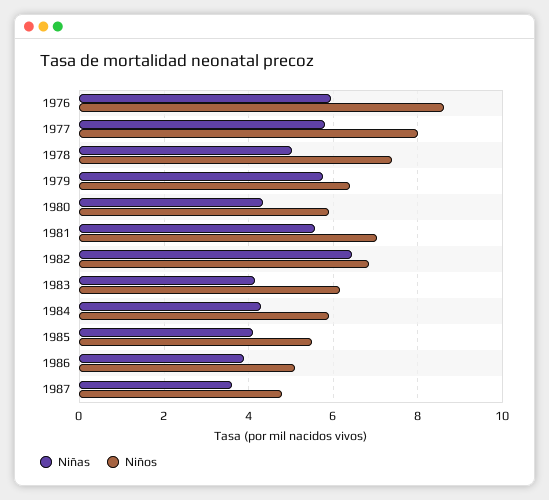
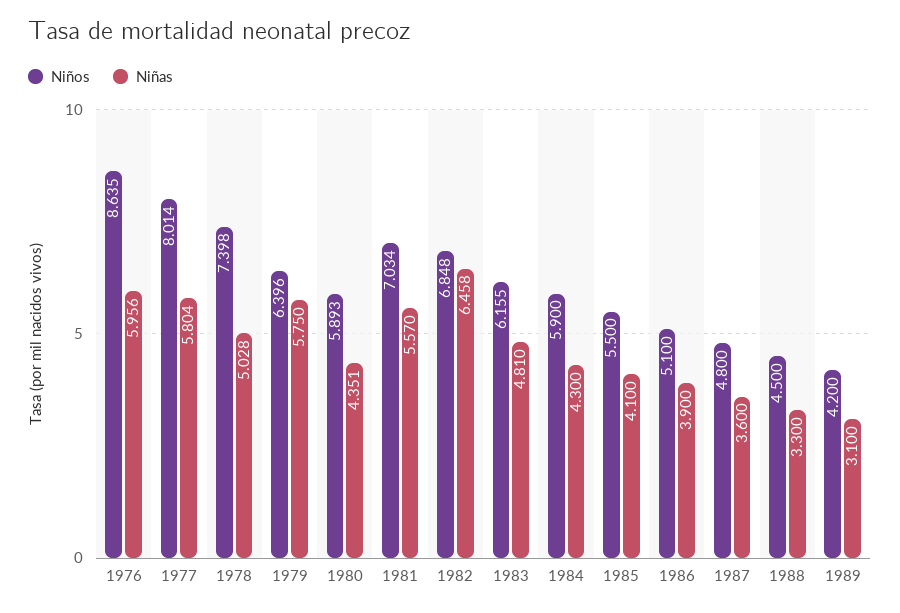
Niñas, 1983: 4.2 -> 4.81
Niños, 1988: none -> 4.5
Niñas, 1988: none -> 3.3
Niños, 1989: none -> 4.2
Niñas, 1989: none -> 3.1

